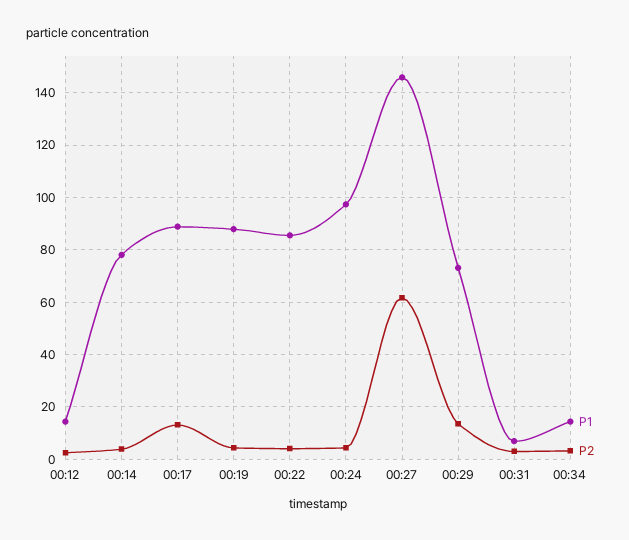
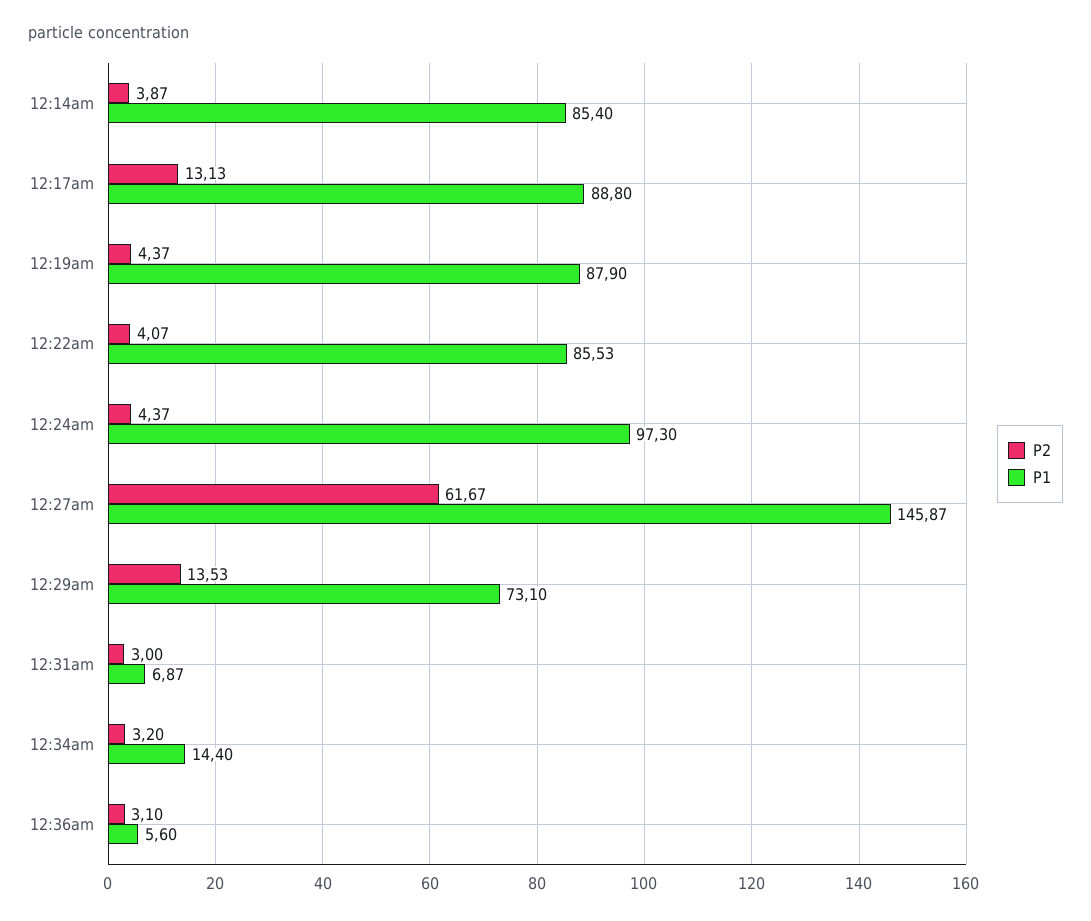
P1, 00:12: 15 -> none
P2, 00:12: 2.5 -> none
P1, 00:14: 77.5 -> 85.4
P2, 12:36am: none -> 3.1
P1, 12:36am: none -> 5.6

